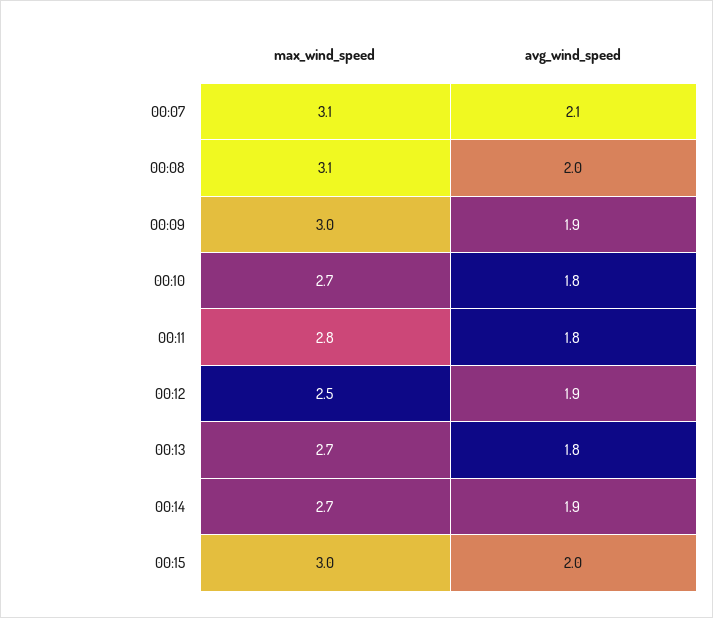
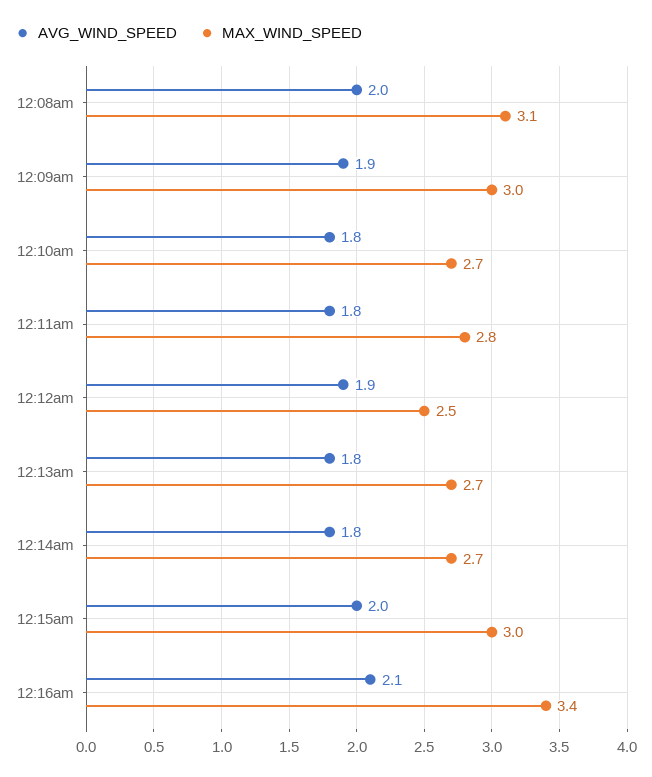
max_wind_speed, 00:07: 3.1 -> none
avg_wind_speed, 00:07: 2.1 -> none
avg_wind_speed, 00:14: 1.9 -> 1.8
avg_wind_speed, 12:16am: none -> 2.1
max_wind_speed, 12:16am: none -> 3.4

